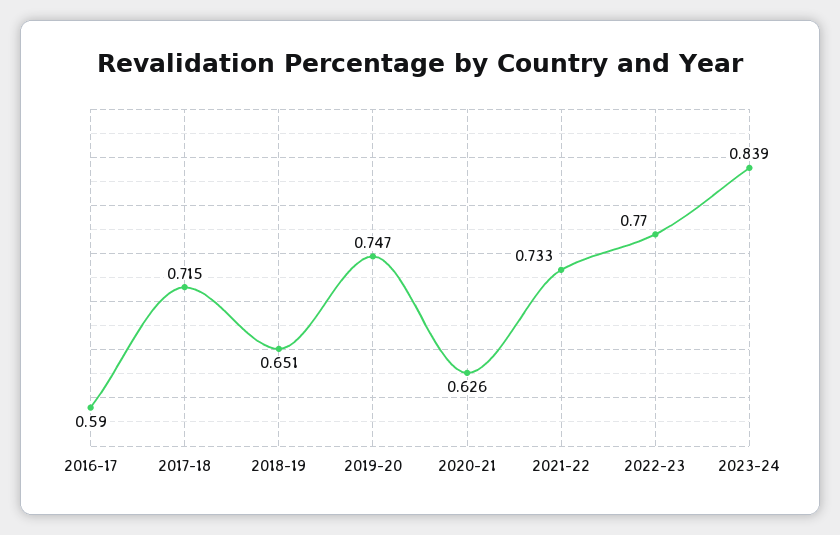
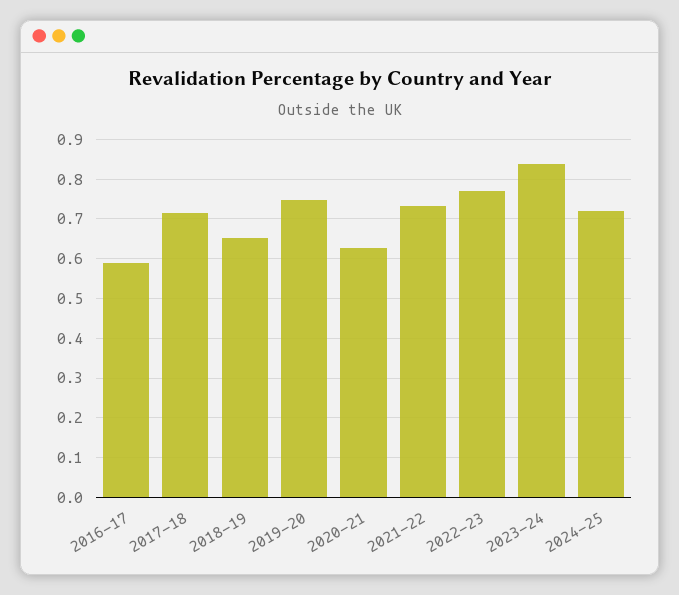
2024-25: none -> 0.72

